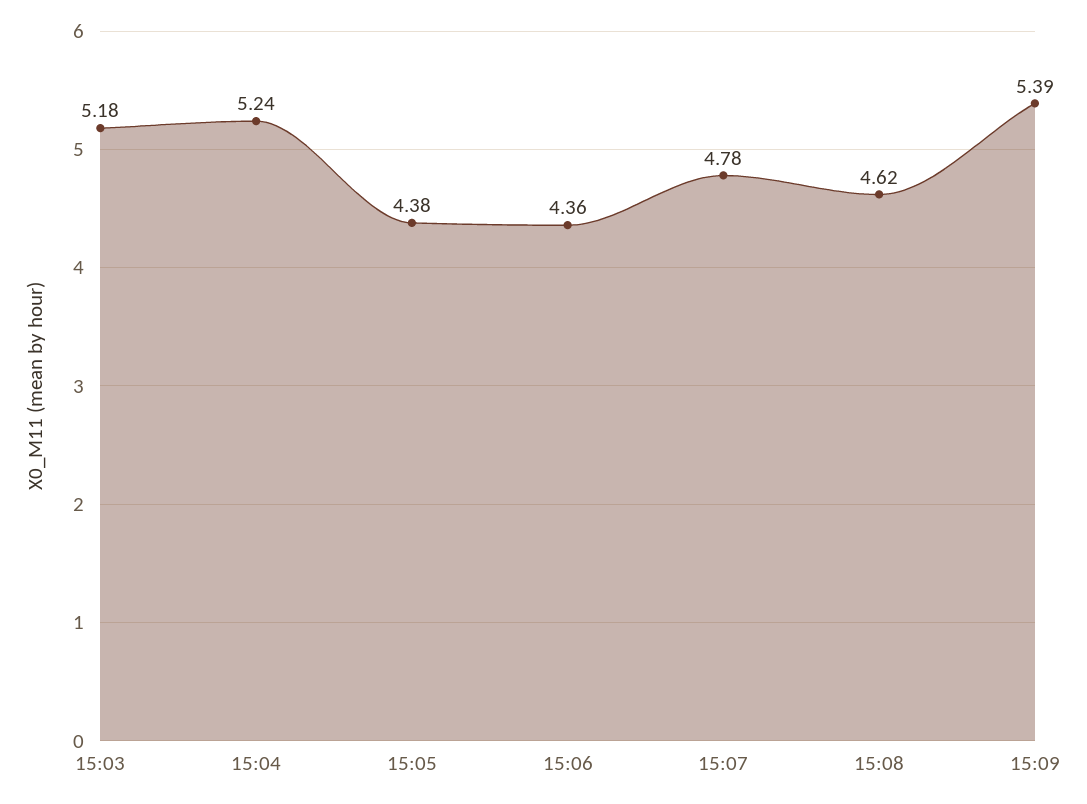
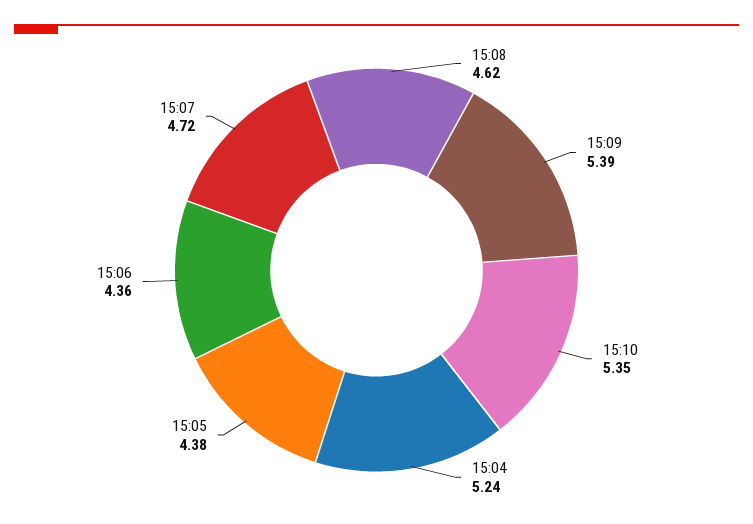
15:03: 5.18 -> none
15:07: 4.78 -> 4.72
15:10: none -> 5.35

